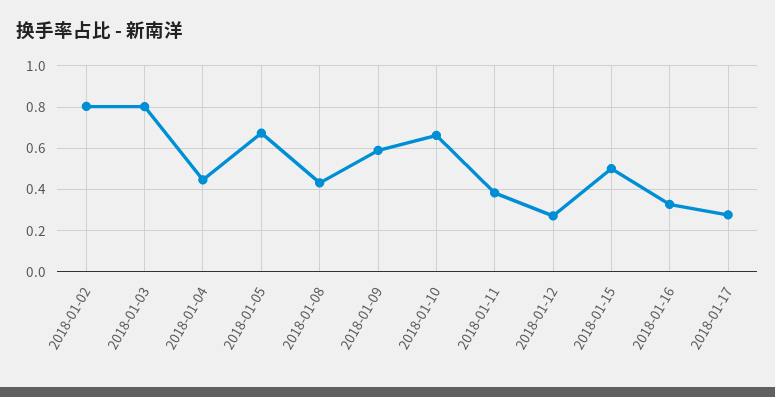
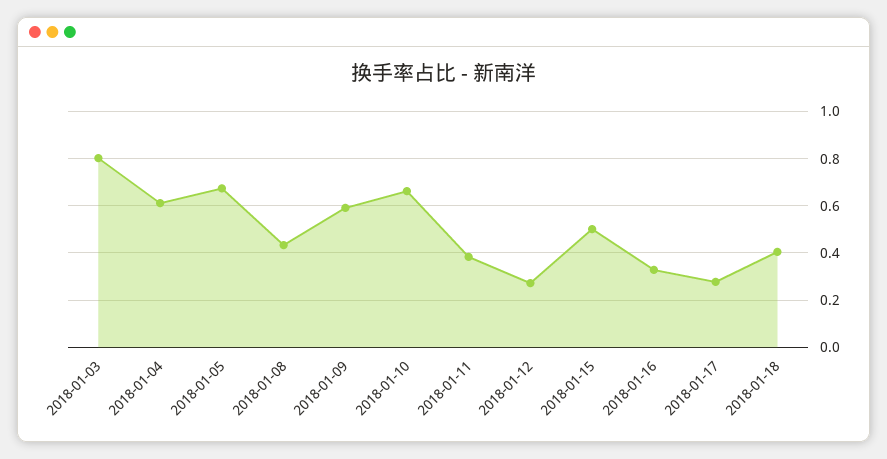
2018-01-02: 0.8 -> none
2018-01-04: 0.45 -> 0.6
2018-01-18: none -> 0.4

